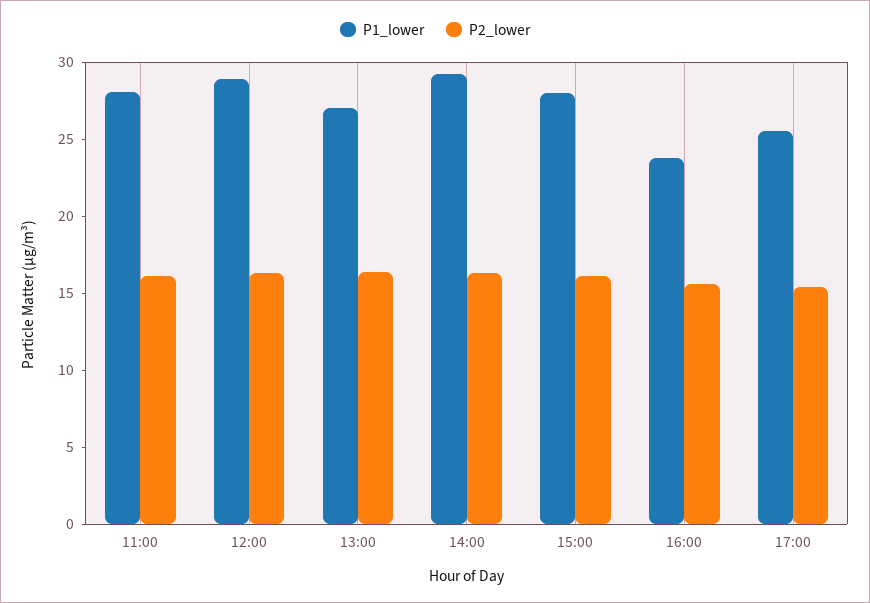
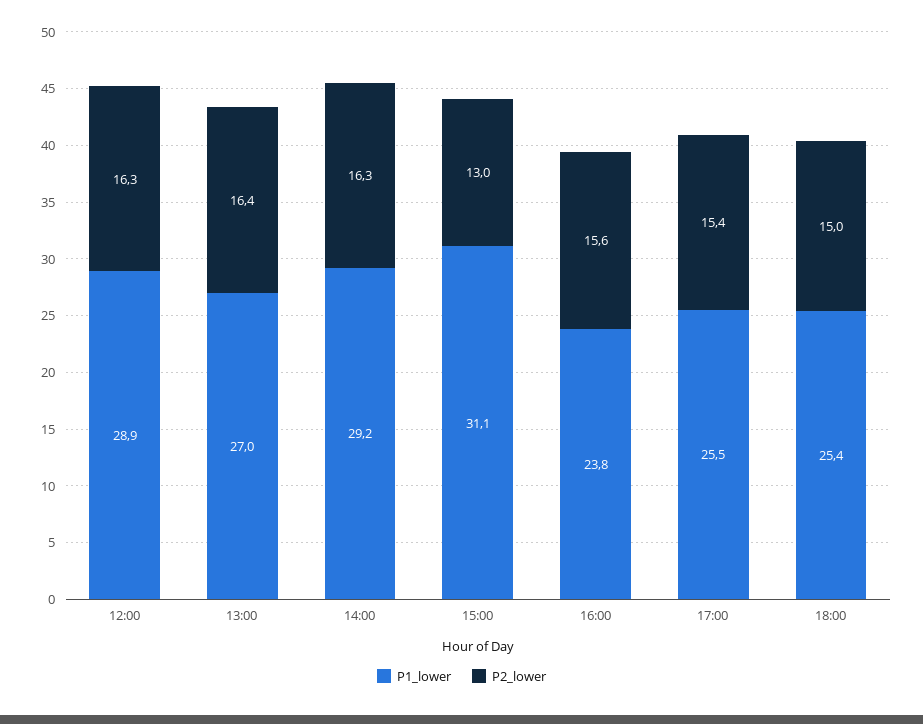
P1_lower, 11:00: 28 -> none
P2_lower, 11:00: 16 -> none
P1_lower, 15:00: 28 -> 31.1
P2_lower, 15:00: 16 -> 13
P1_lower, 18:00: none -> 25.4
P2_lower, 18:00: none -> 15

